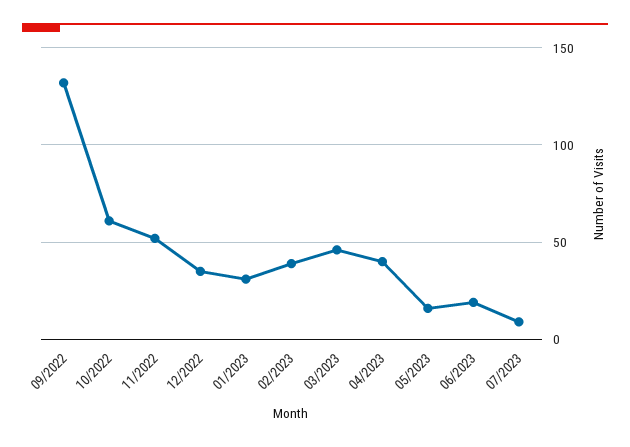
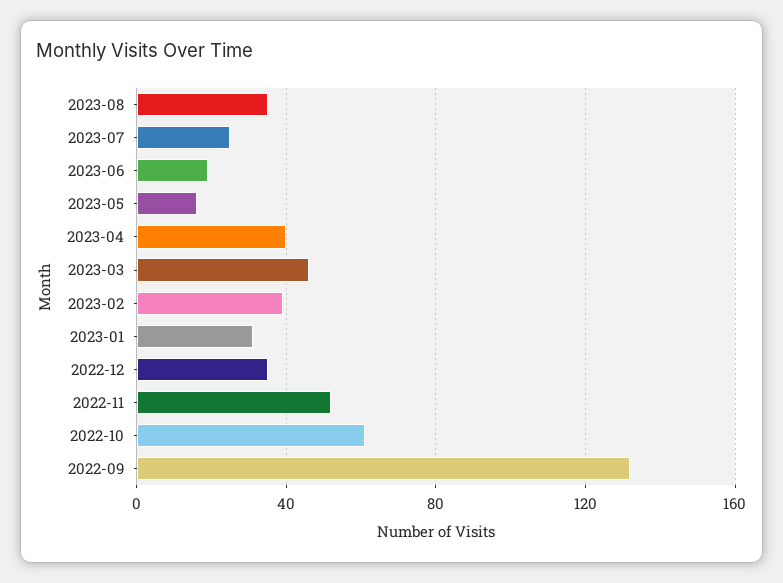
07/2023: 10 -> 25
2023-08: none -> 35

